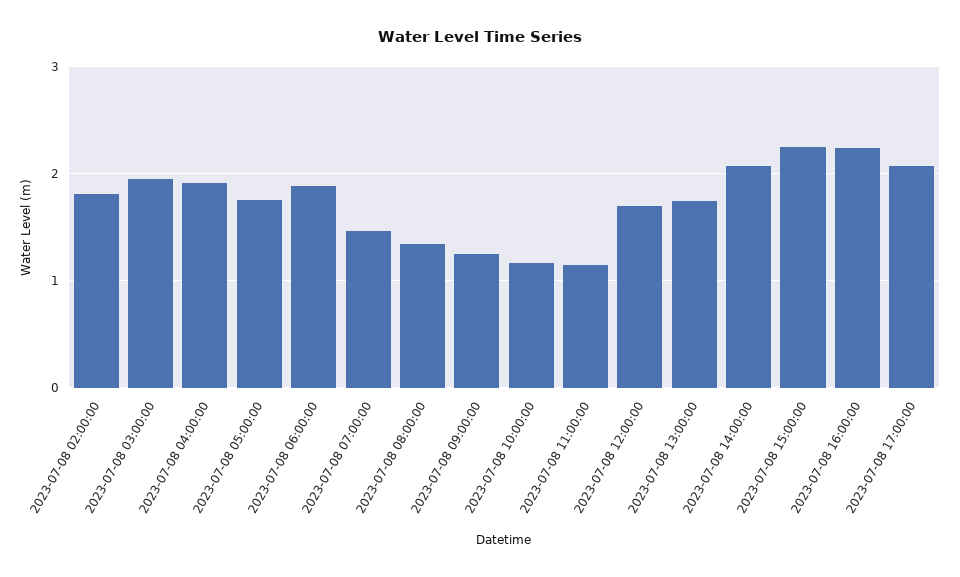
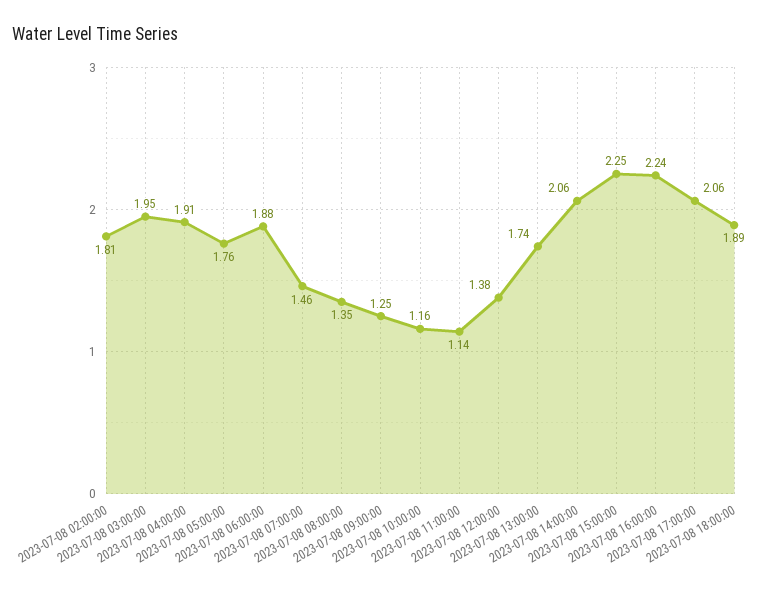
2023-07-08 12:00:00: 1.7 -> 1.38
2023-07-08 18:00:00: none -> 1.89

